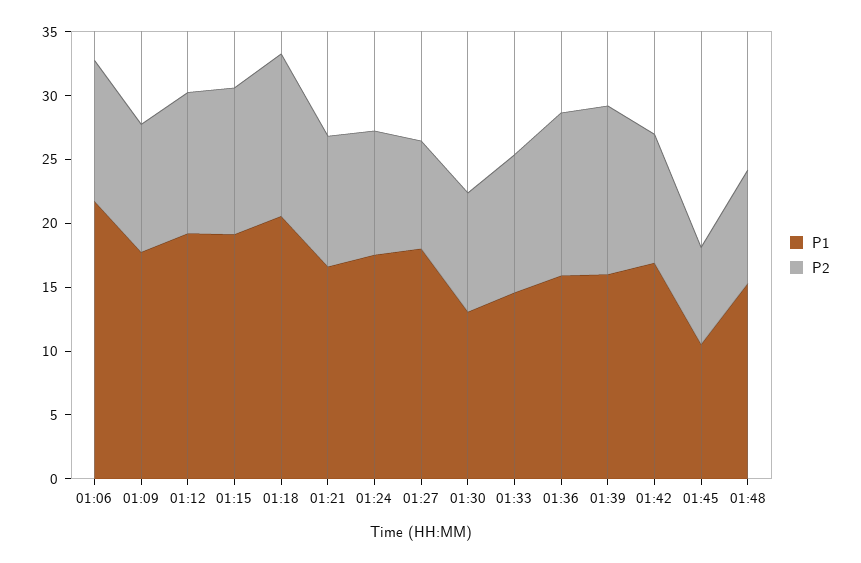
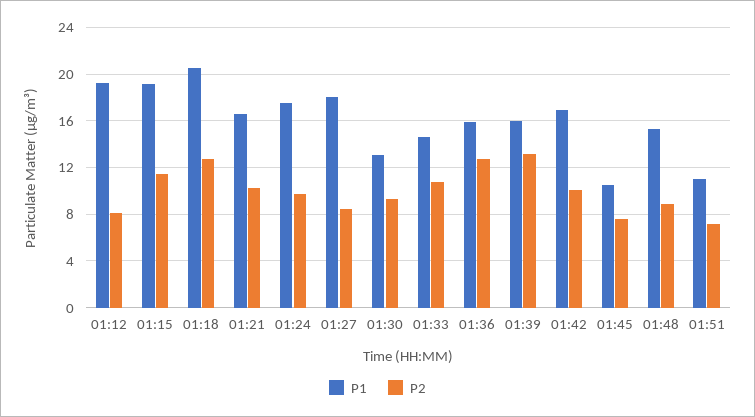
P1, 01:06: 22 -> none
P2, 01:06: 11 -> none
P1, 01:09: 18 -> none
P2, 01:09: 10 -> none
P2, 01:12: 11 -> 8
P1, 01:51: none -> 11
P2, 01:51: none -> 7

